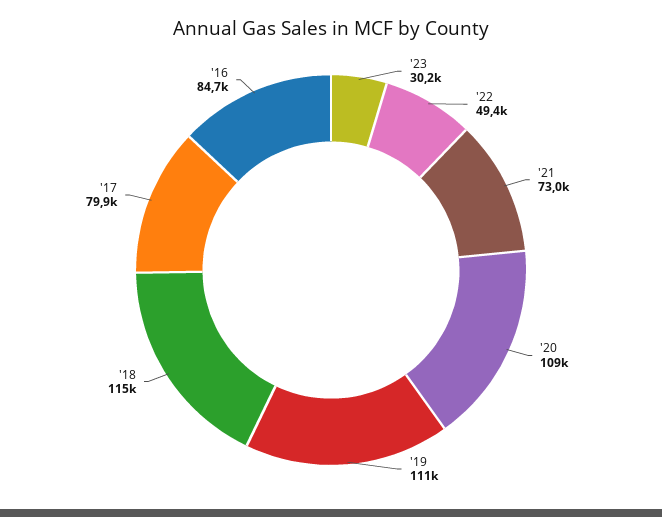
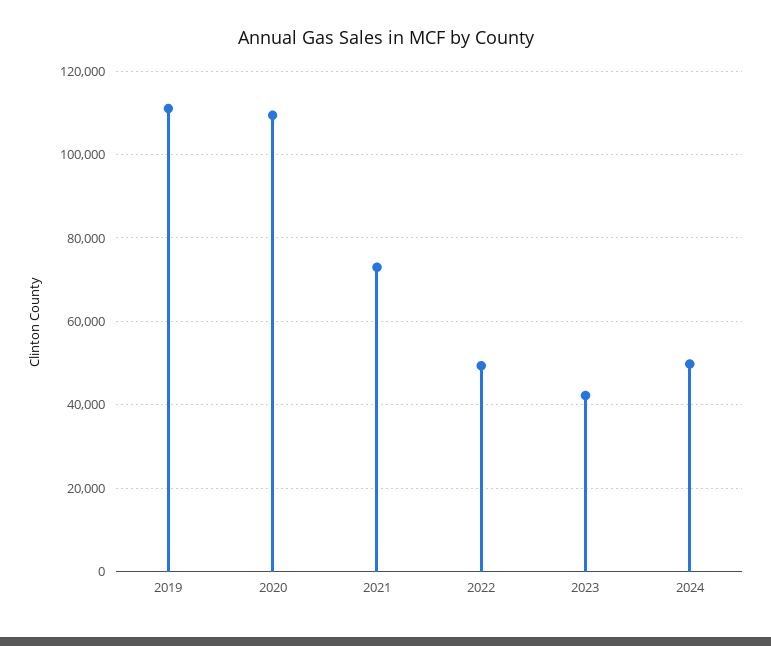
'23: 30200 -> 42000
'18: 115000 -> none
'17: 79900 -> none
'16: 84700 -> none
2024: none -> 50000

